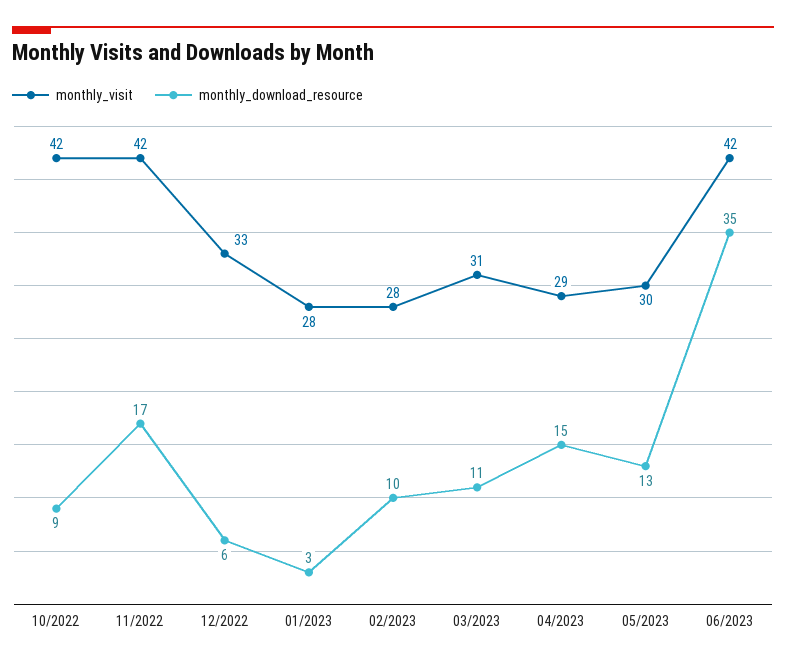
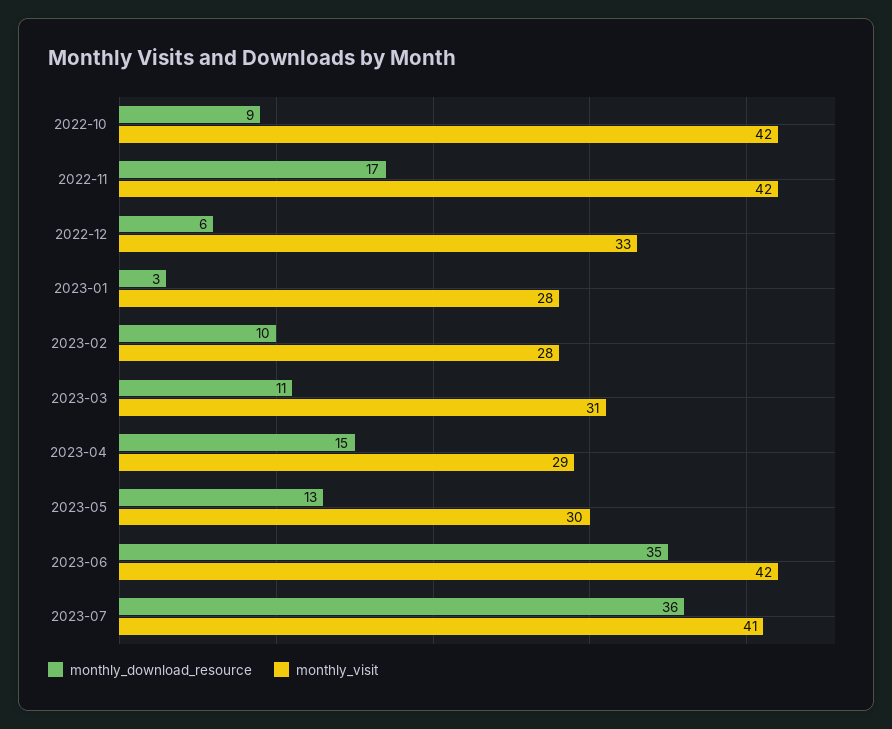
monthly_download_resource, 2023-07: none -> 36
monthly_visit, 2023-07: none -> 41

